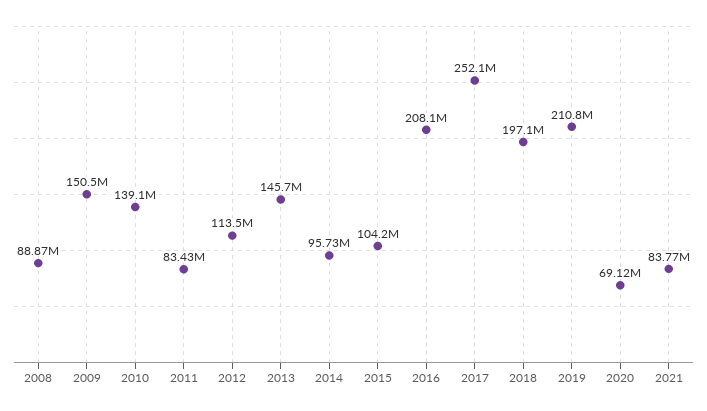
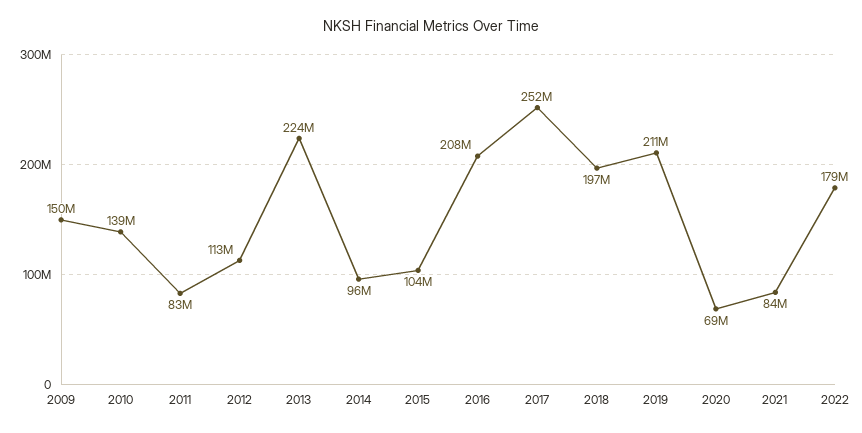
2008: 88870000 -> none
2013: 145700000 -> 224000000
2022: none -> 179000000

